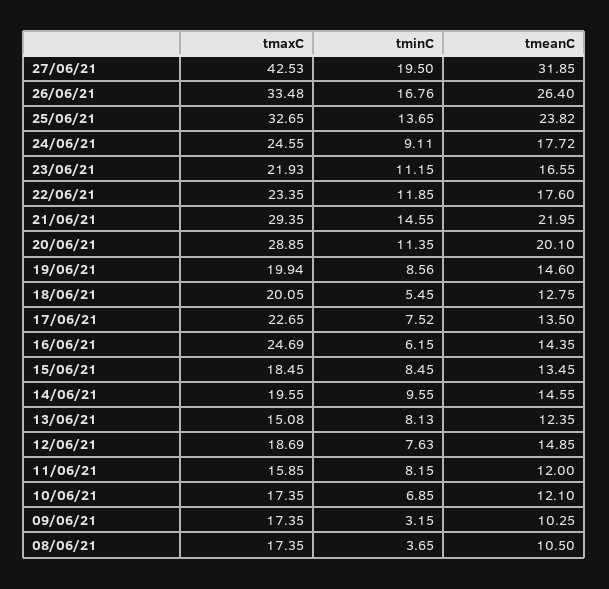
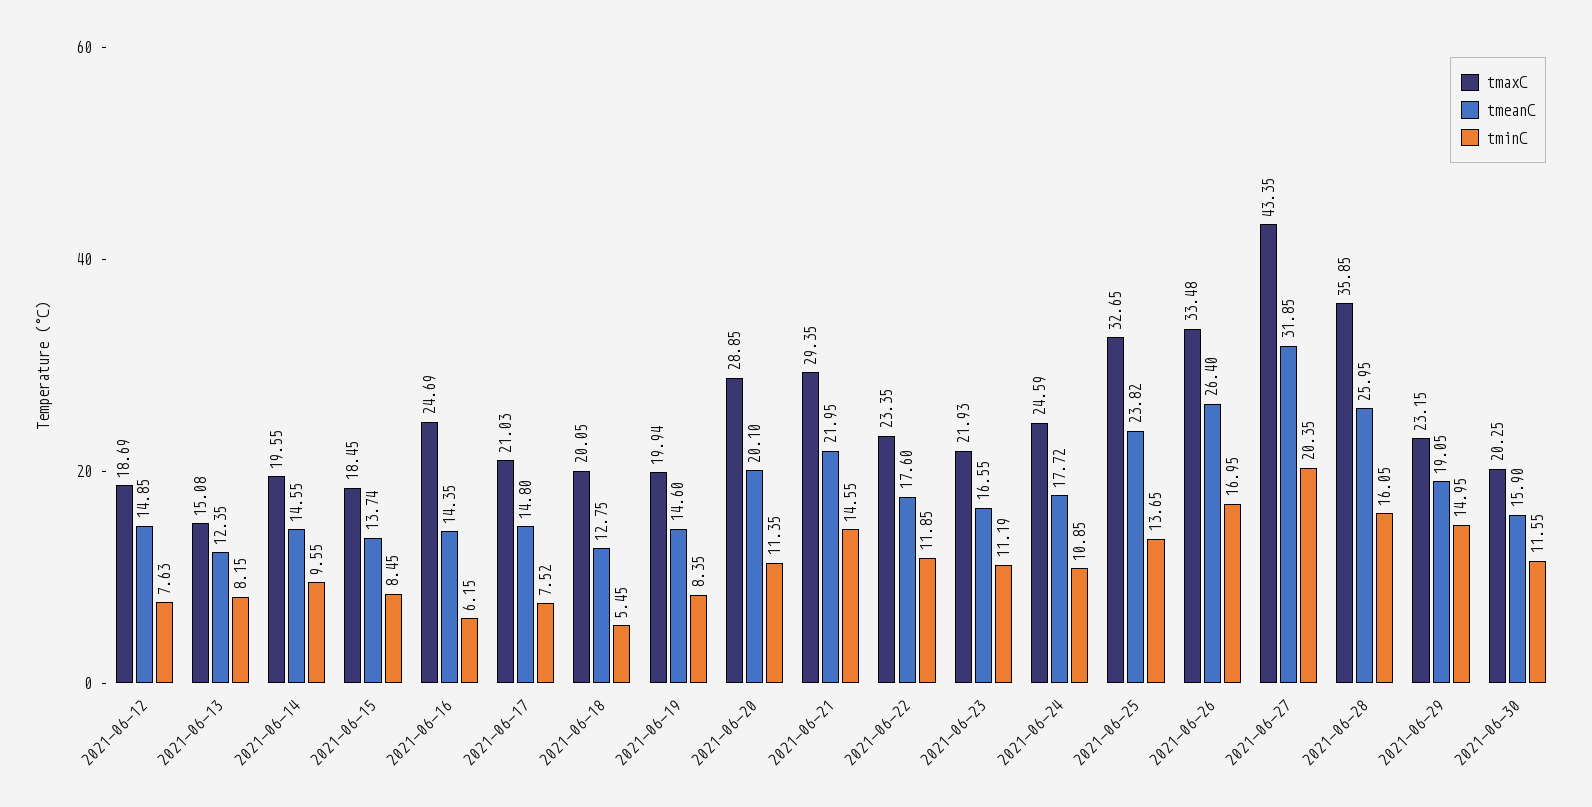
tmaxC, 27/06/21: 42.53 -> 43.35
tminC, 27/06/21: 19.5 -> 20.35
tminC, 26/06/21: 16.76 -> 16.95
tmaxC, 24/06/21: 24.55 -> 24.59
tminC, 24/06/21: 9.11 -> 10.85
tminC, 23/06/21: 11.15 -> 11.19
tminC, 19/06/21: 8.56 -> 8.35
tmaxC, 17/06/21: 22.65 -> 21.03
tmeanC, 17/06/21: 13.5 -> 14.8
tmeanC, 15/06/21: 13.45 -> 13.74
tminC, 13/06/21: 8.13 -> 8.15
tmaxC, 11/06/21: 15.85 -> none
tminC, 11/06/21: 8.15 -> none
tmeanC, 11/06/21: 12 -> none
tmaxC, 10/06/21: 17.35 -> none
tminC, 10/06/21: 6.85 -> none
tmeanC, 10/06/21: 12.1 -> none
tmaxC, 09/06/21: 17.35 -> none
tminC, 09/06/21: 3.15 -> none
tmeanC, 09/06/21: 10.25 -> none
tmaxC, 08/06/21: 17.35 -> none
tminC, 08/06/21: 3.65 -> none
tmeanC, 08/06/21: 10.5 -> none
tmaxC, 2021-06-28: none -> 35.85
tmeanC, 2021-06-28: none -> 25.95
tminC, 2021-06-28: none -> 16.05
tmaxC, 2021-06-29: none -> 23.15
tmeanC, 2021-06-29: none -> 19.05
tminC, 2021-06-29: none -> 14.95
tmaxC, 2021-06-30: none -> 20.25
tmeanC, 2021-06-30: none -> 15.9
tminC, 2021-06-30: none -> 11.55

